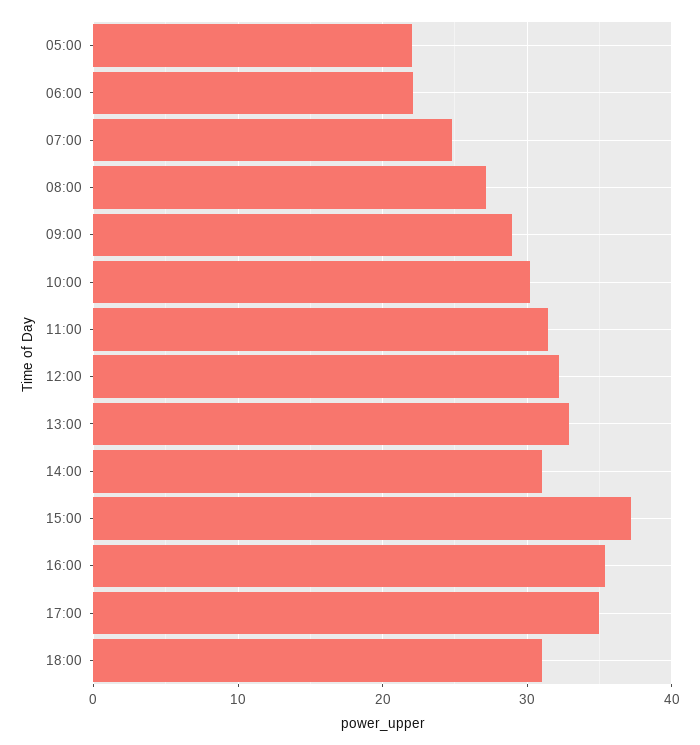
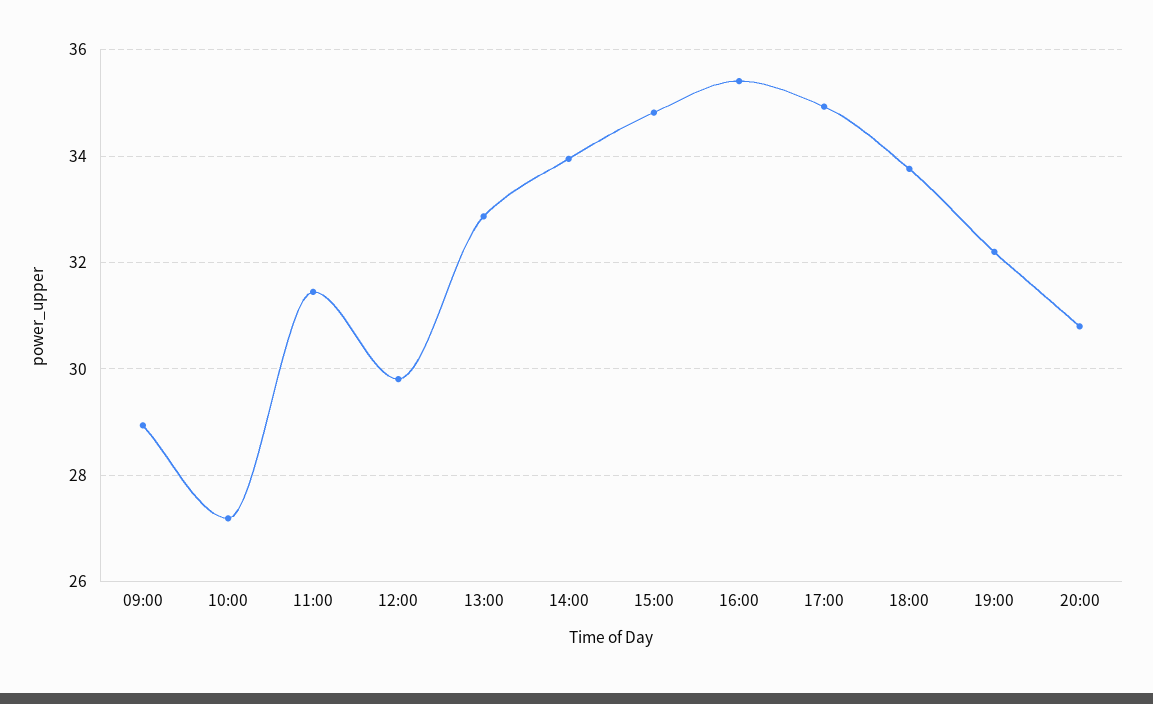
05:00: 22 -> none
06:00: 22 -> none
07:00: 25 -> none
08:00: 27 -> none
10:00: 30 -> 27.2
12:00: 32 -> 29.8
14:00: 31 -> 34
15:00: 37 -> 34.8
18:00: 31 -> 33.8
19:00: none -> 32.2
20:00: none -> 30.8

